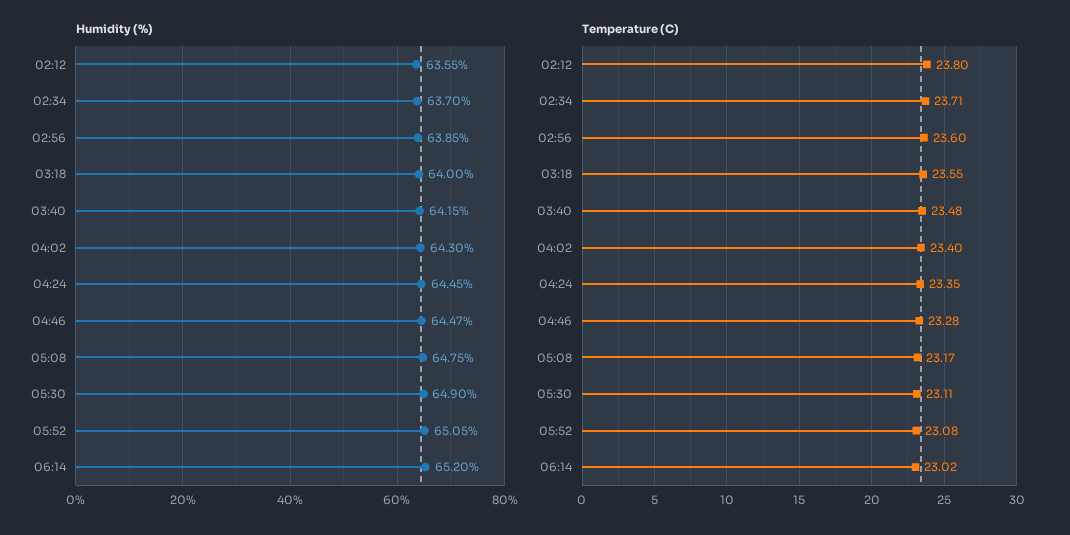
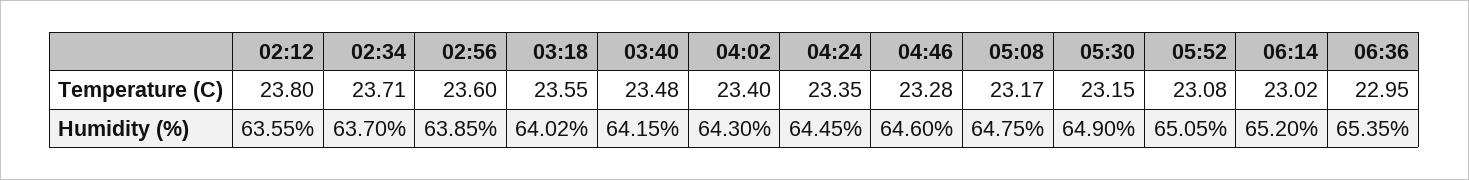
Humidity (%), 03:18: 64 -> 64.02
Humidity (%), 04:46: 64.47 -> 64.6
Temperature (C), 05:30: 23.11 -> 23.15
Temperature (C), 06:36: none -> 22.95
Humidity (%), 06:36: none -> 65.35

